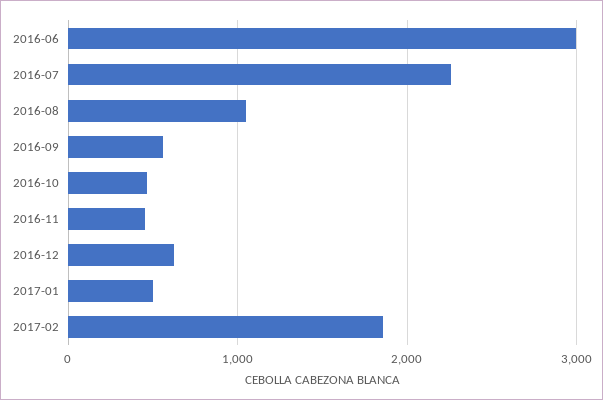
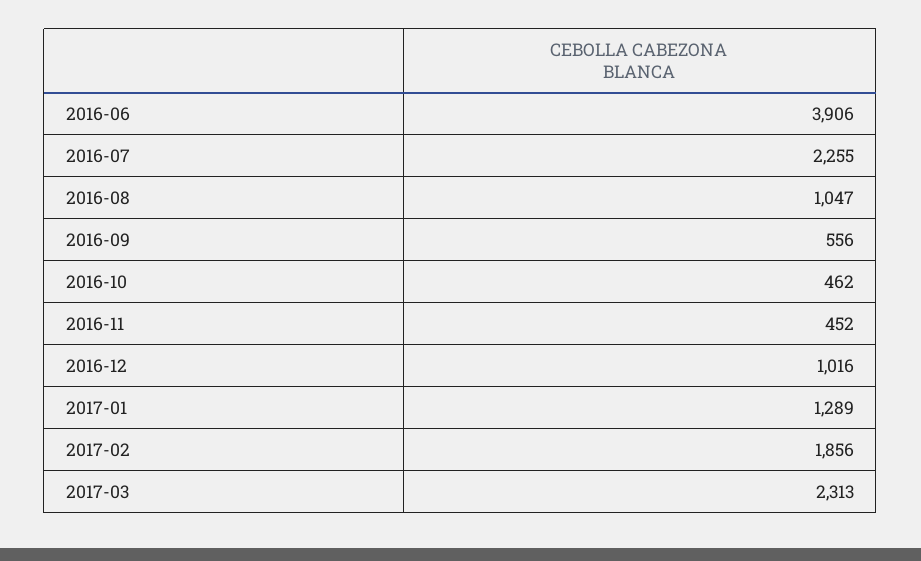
2016-06: 3000 -> 3906
2016-12: 600 -> 1016
2017-01: 500 -> 1289
2017-03: none -> 2313

